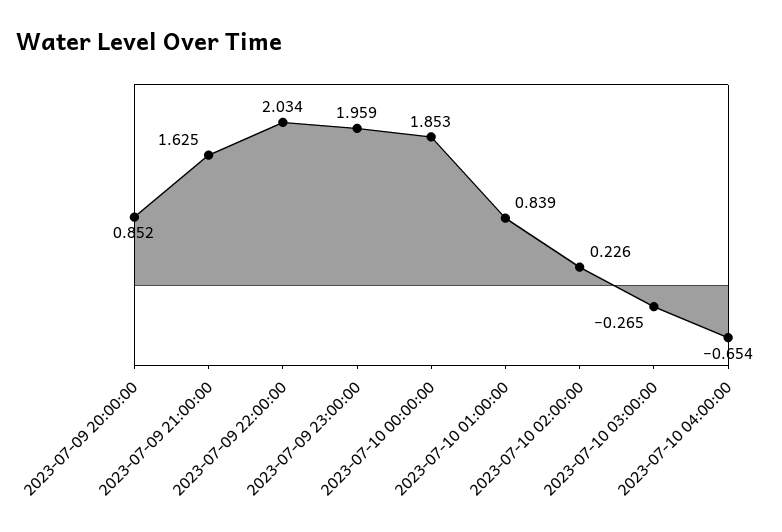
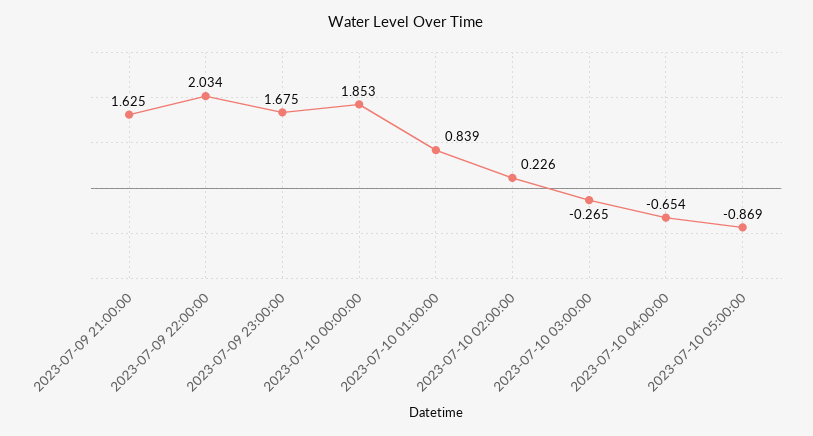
2023-07-09 20:00:00: 0.852 -> none
2023-07-09 23:00:00: 1.959 -> 1.675
2023-07-10 05:00:00: none -> -0.869

